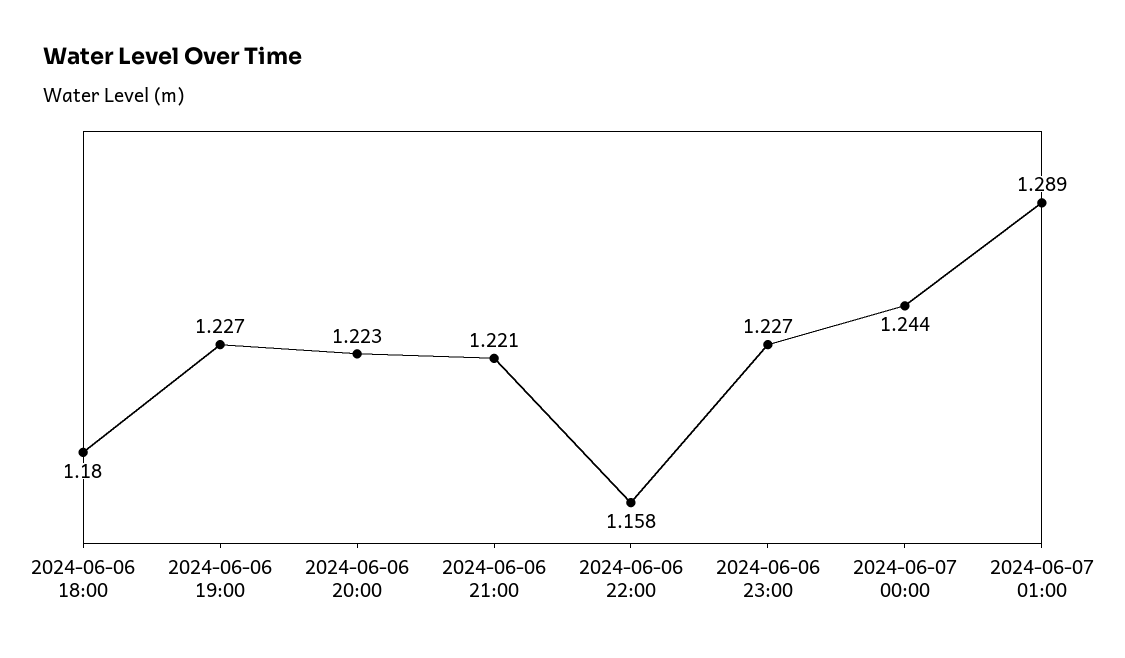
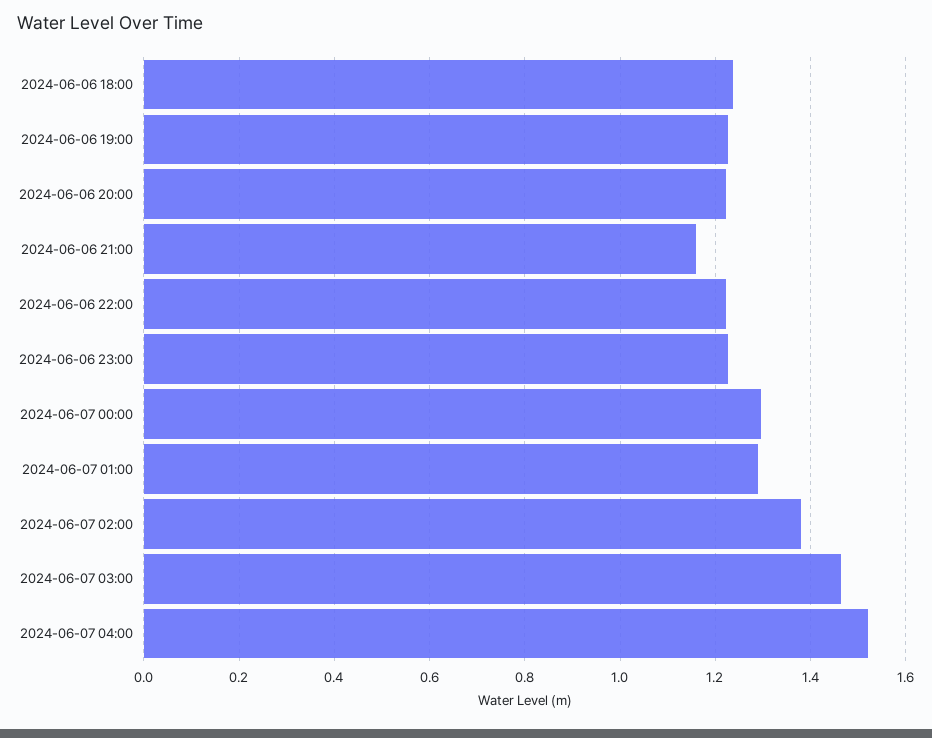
2024-06-06 18:00: 1.18 -> 1.24
2024-06-06 21:00: 1.221 -> 1.16
2024-06-06 22:00: 1.158 -> 1.22
2024-06-07 00:00: 1.244 -> 1.3
2024-06-07 02:00: none -> 1.38
2024-06-07 03:00: none -> 1.46
2024-06-07 04:00: none -> 1.52

